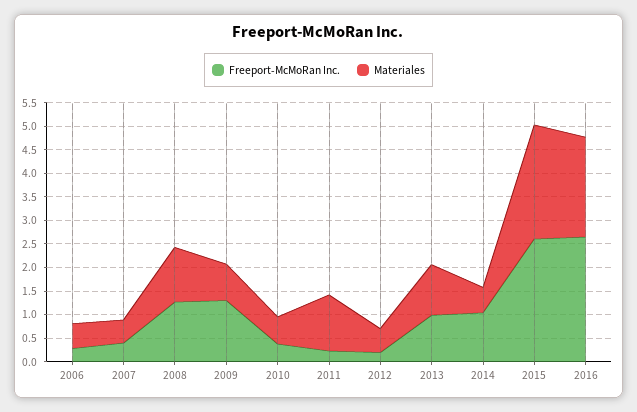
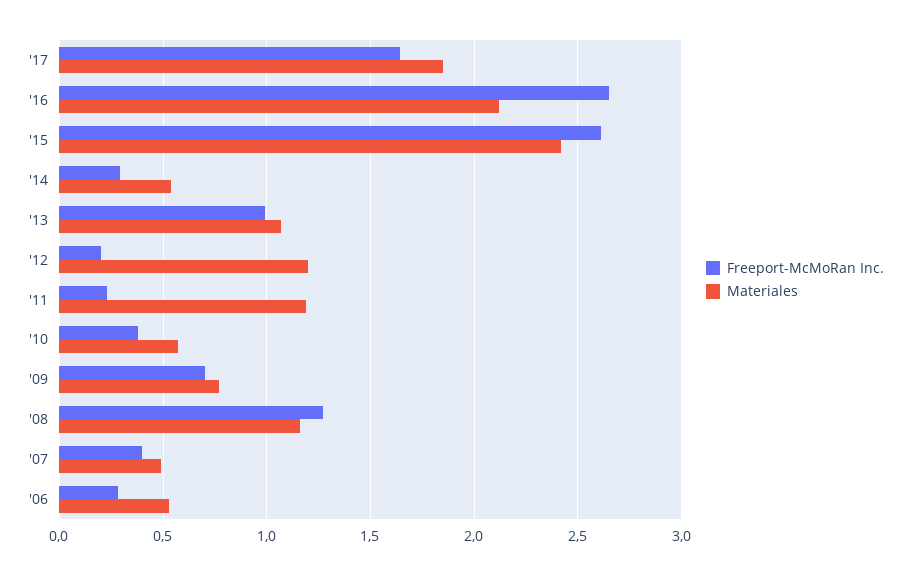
Freeport-McMoRan Inc., 2009: 1.25 -> 0.7
Materiales, 2012: 0.5 -> 1.2
Freeport-McMoRan Inc., 2014: 1 -> 0.3
Freeport-McMoRan Inc., '17: none -> 1.65
Materiales, '17: none -> 1.85

